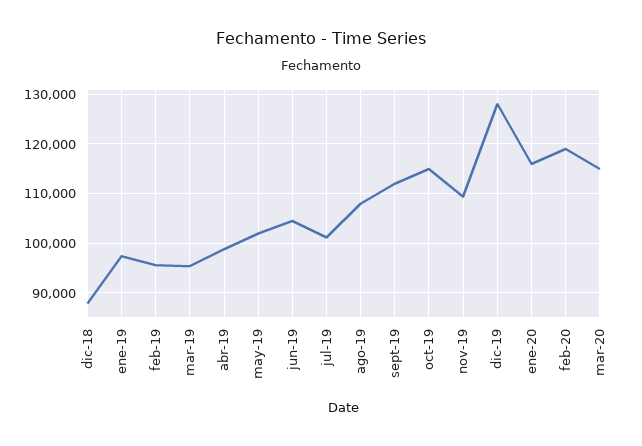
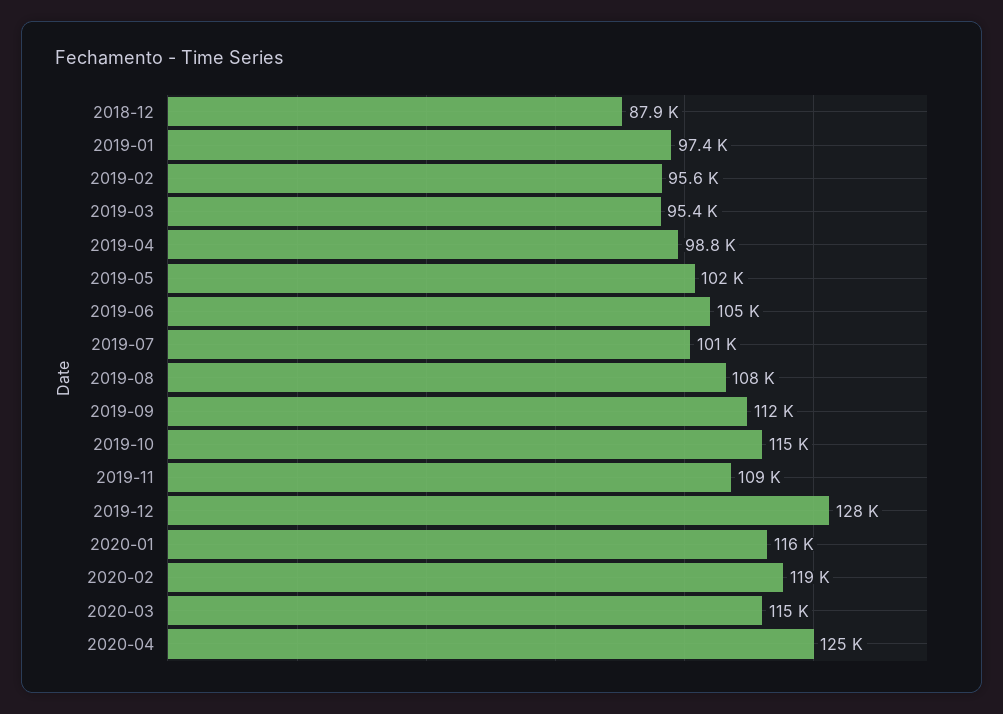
2020-04: none -> 125000

